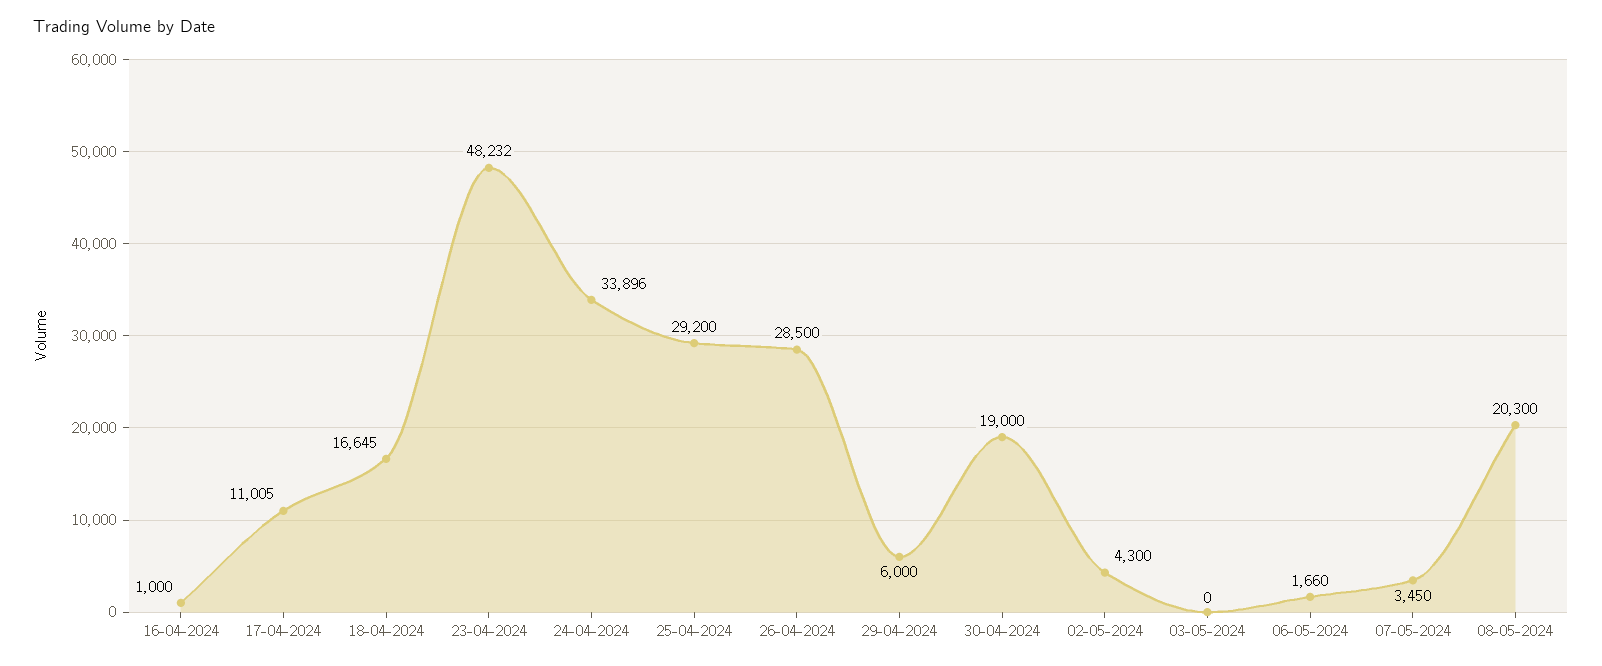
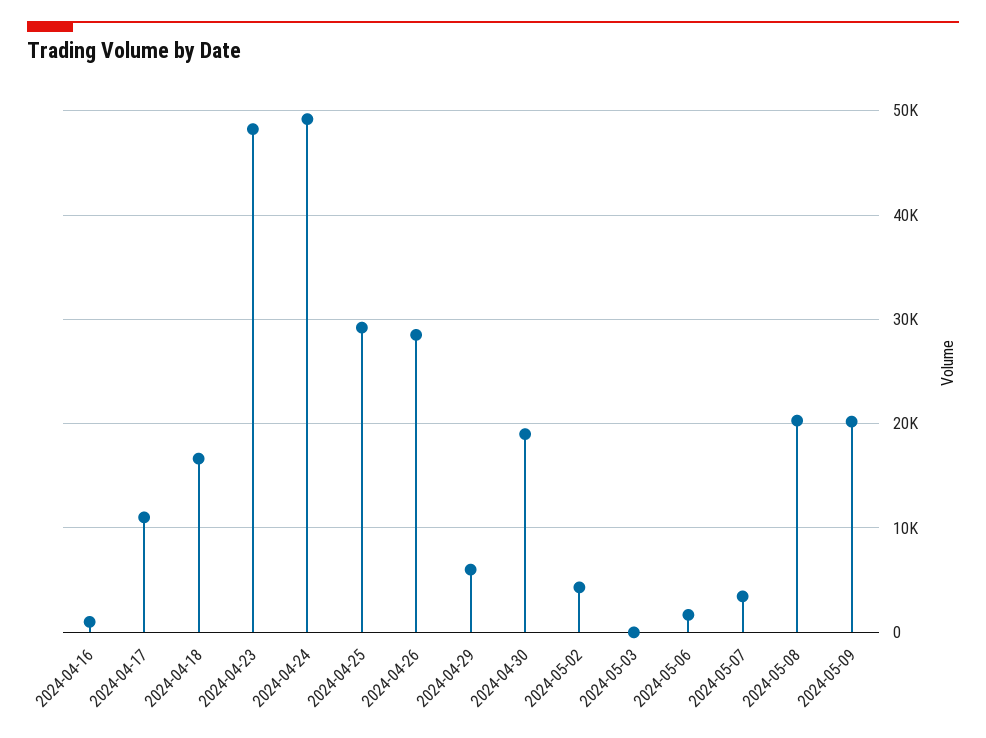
24-04-2024: 33896 -> 49000
2024-05-09: none -> 20000

